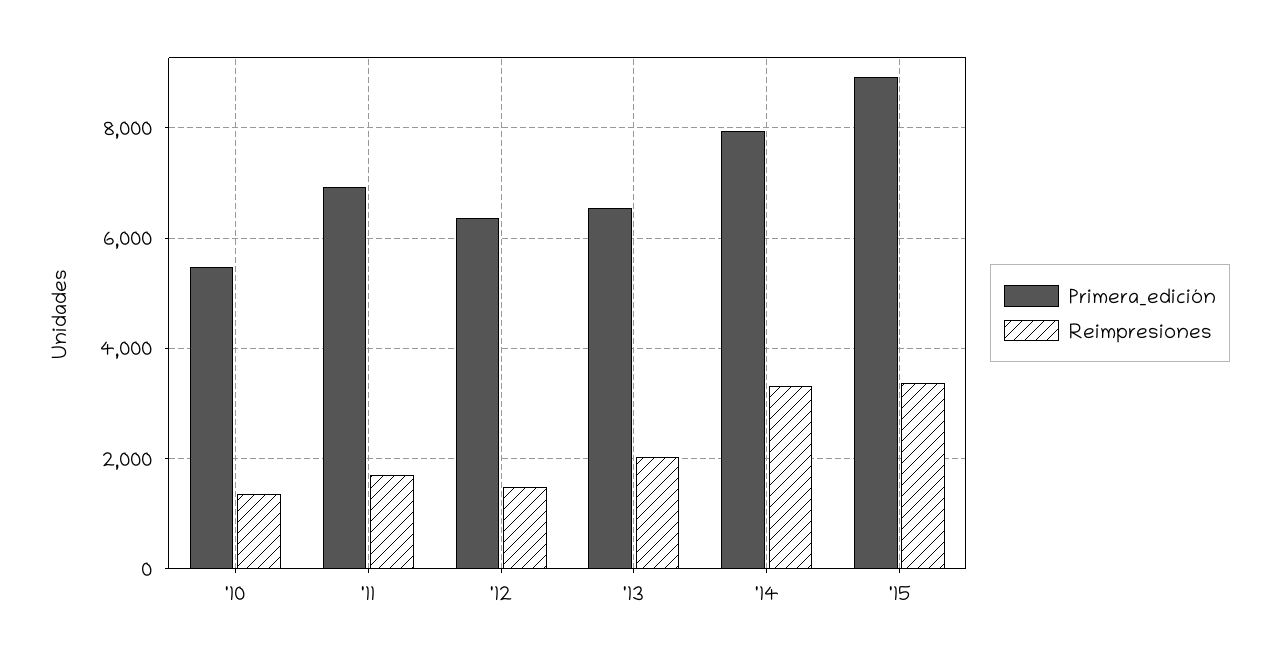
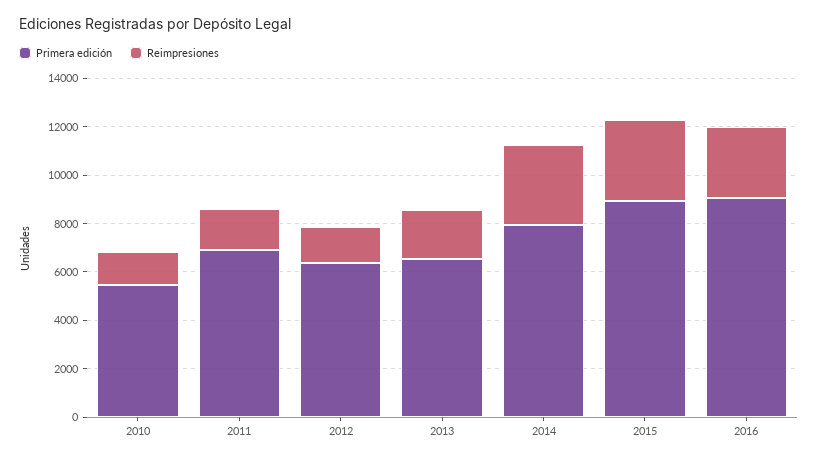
Primera_edición, 2016: none -> 9000
Reimpresiones, 2016: none -> 3000

